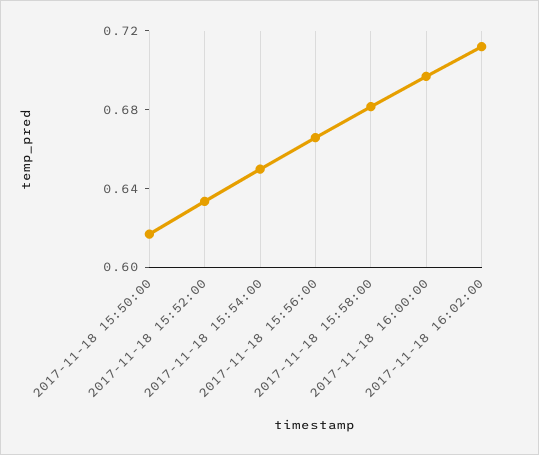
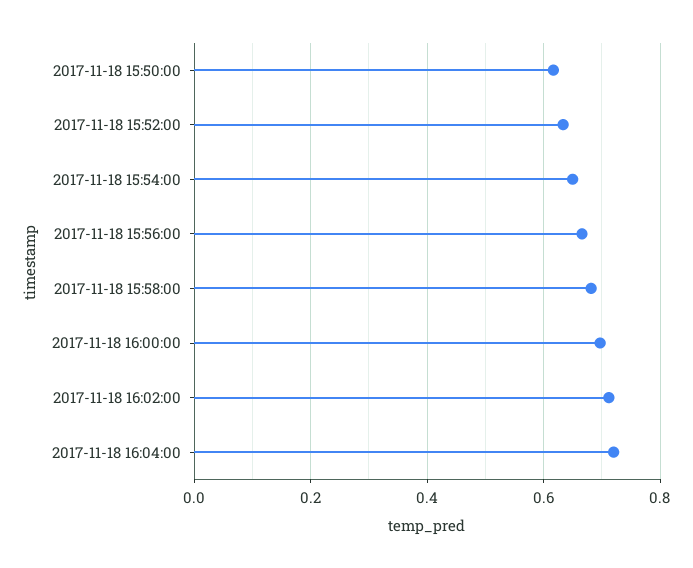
2017-11-18 16:04:00: none -> 0.72

